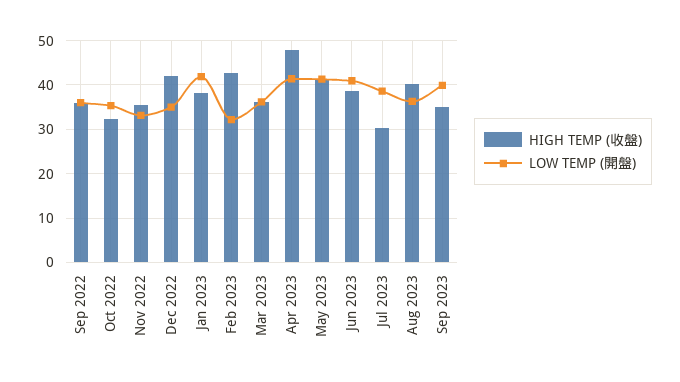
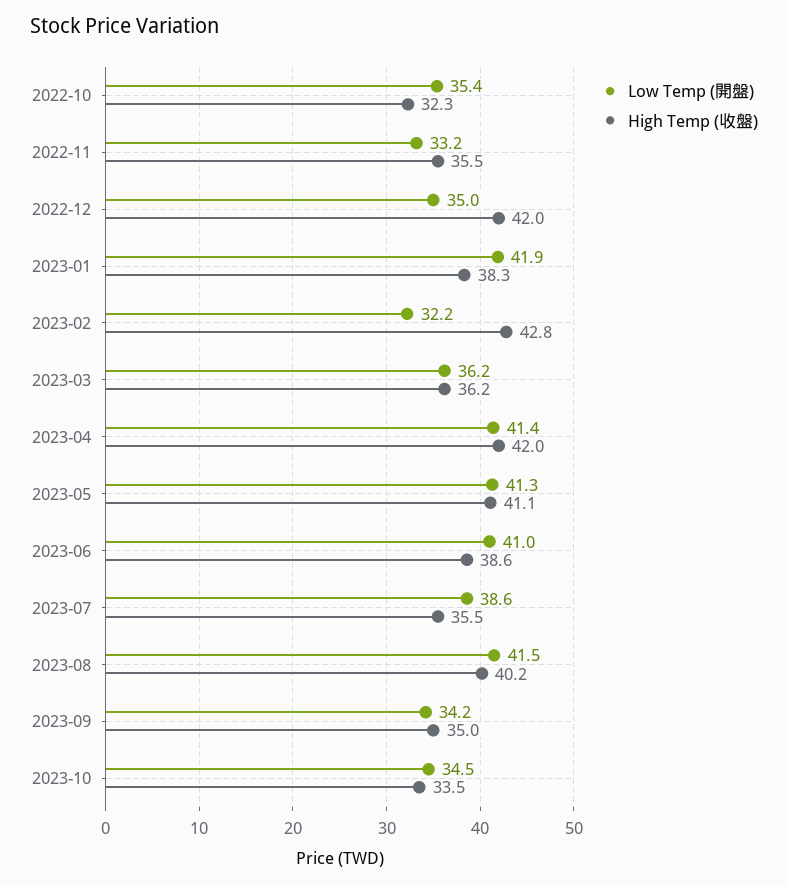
HIGH TEMP (收盤), Sep 2022: 36 -> none
LOW TEMP (開盤), Sep 2022: 36 -> none
HIGH TEMP (收盤), Apr 2023: 48 -> 42
HIGH TEMP (收盤), Jul 2023: 30 -> 35.5
LOW TEMP (開盤), Aug 2023: 36 -> 41.5
LOW TEMP (開盤), Sep 2023: 40 -> 34.2
LOW TEMP (開盤), 2023-10: none -> 34.5
HIGH TEMP (收盤), 2023-10: none -> 33.5

